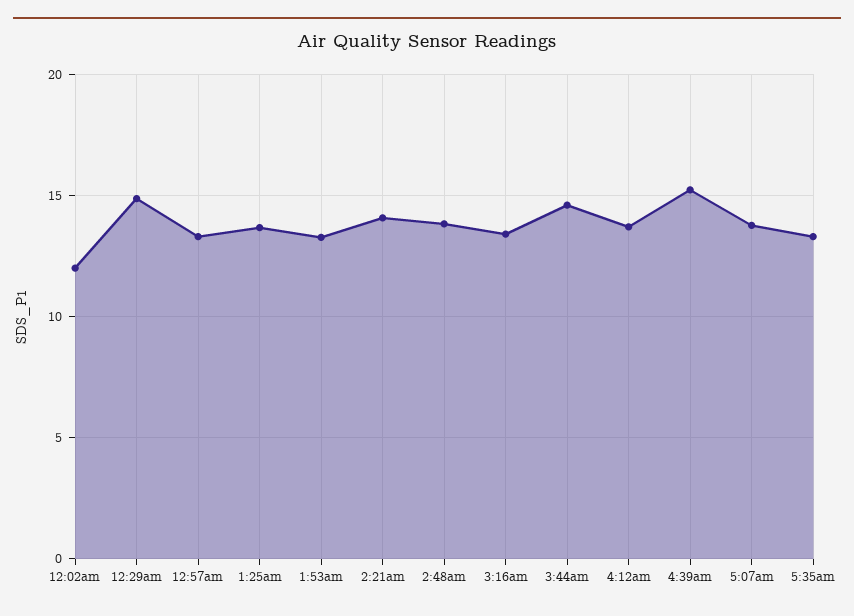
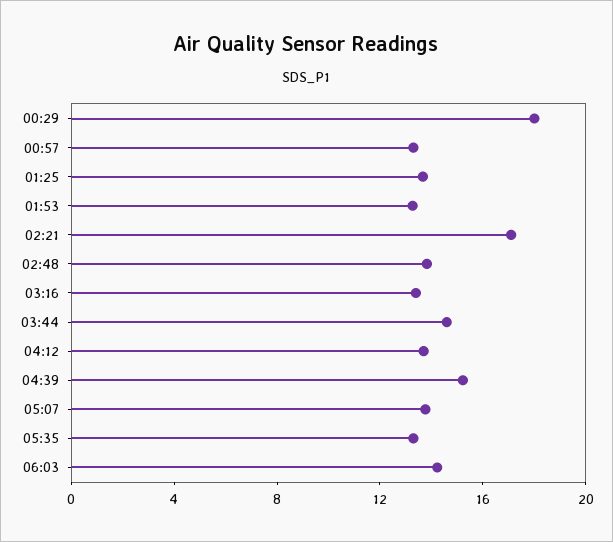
12:02am: 12 -> none
12:29am: 15 -> 18
2:21am: 14 -> 17
06:03: none -> 14

